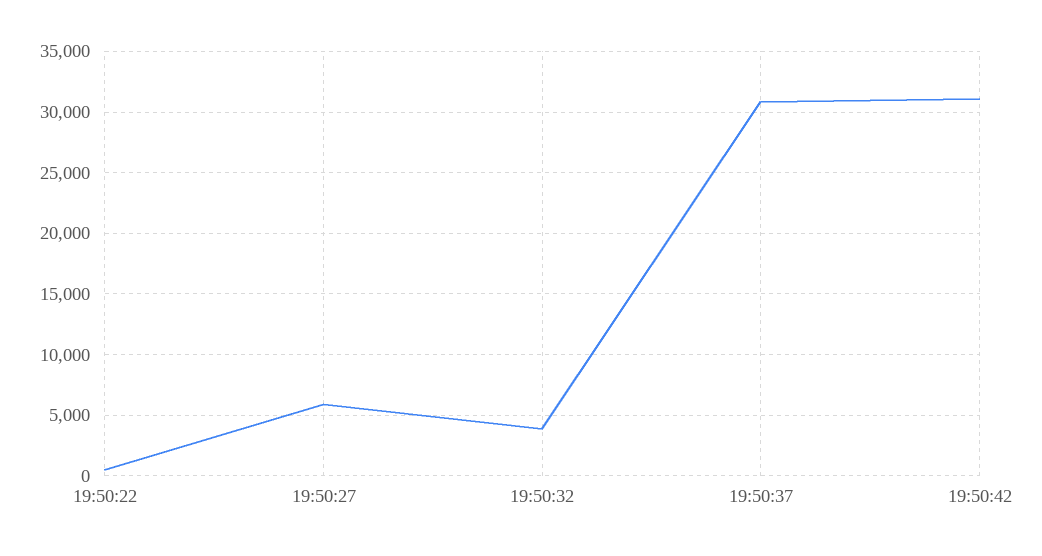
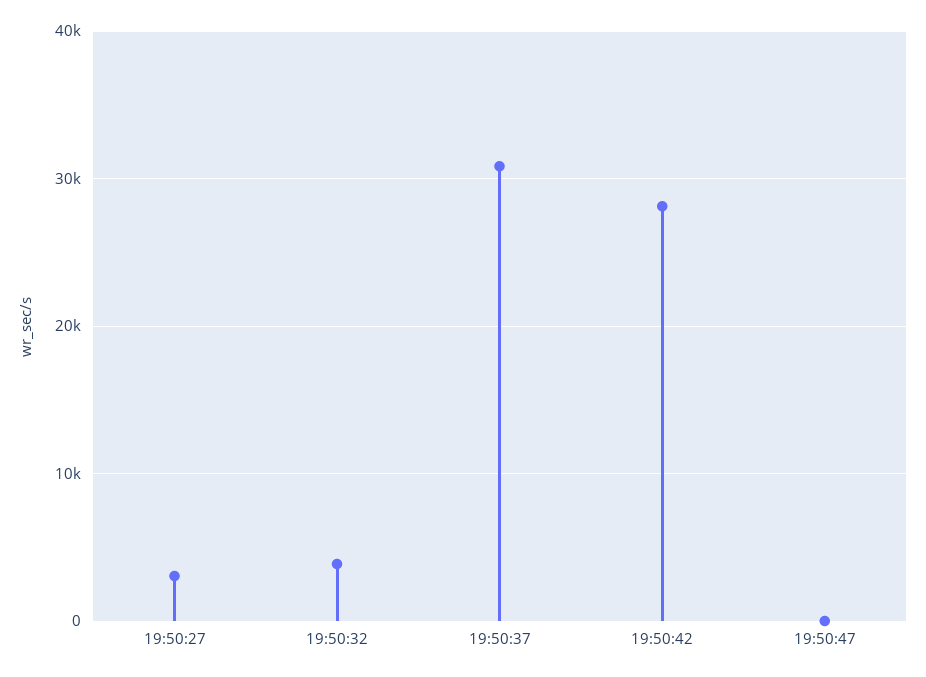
19:50:22: 500 -> none
19:50:27: 6000 -> 3000
19:50:42: 31000 -> 28000
19:50:47: none -> 0

